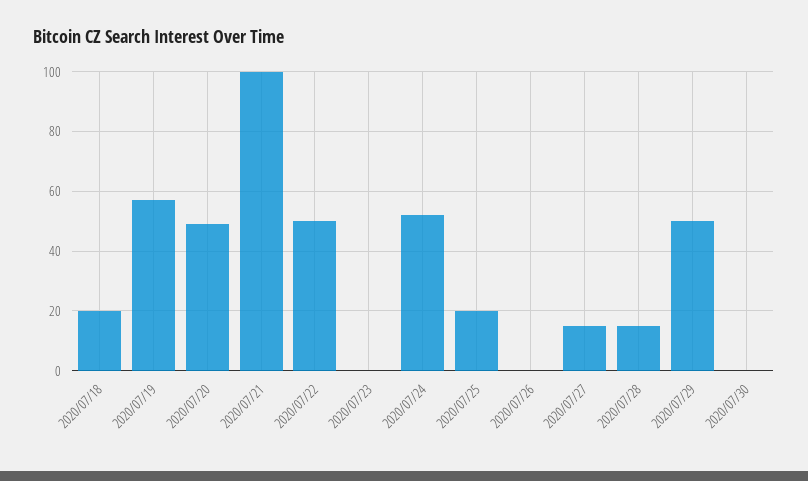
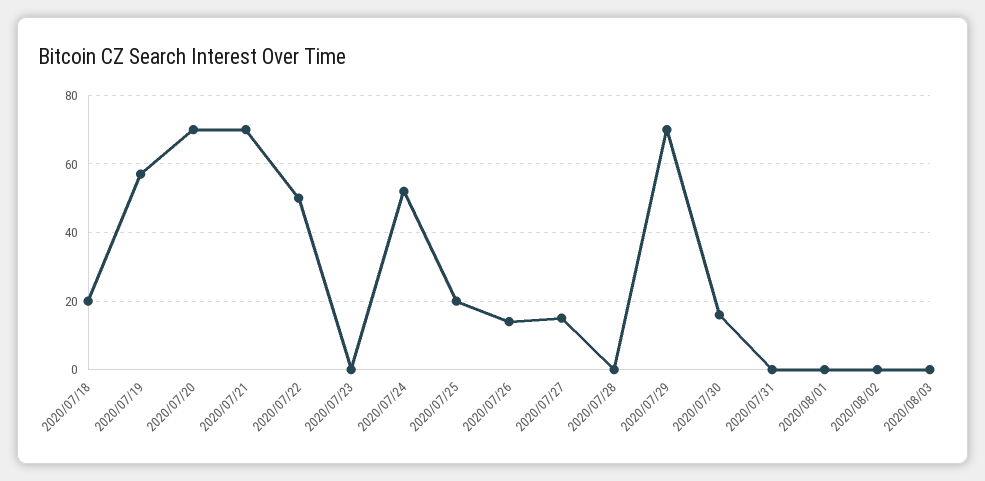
2020/07/20: 50 -> 70
2020/07/21: 100 -> 70
2020/07/26: 0 -> 15
2020/07/28: 15 -> 0
2020/07/29: 50 -> 70
2020/07/30: 0 -> 15
2020/07/31: none -> 0
2020/08/01: none -> 0
2020/08/02: none -> 0
2020/08/03: none -> 0

